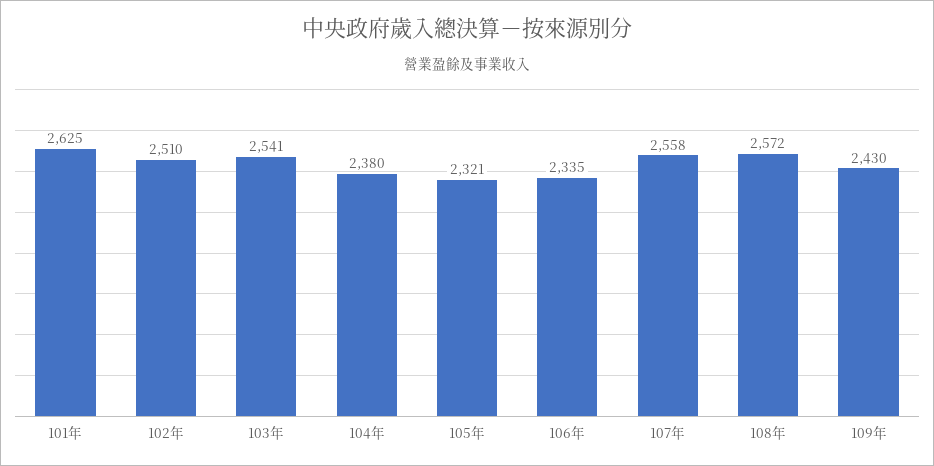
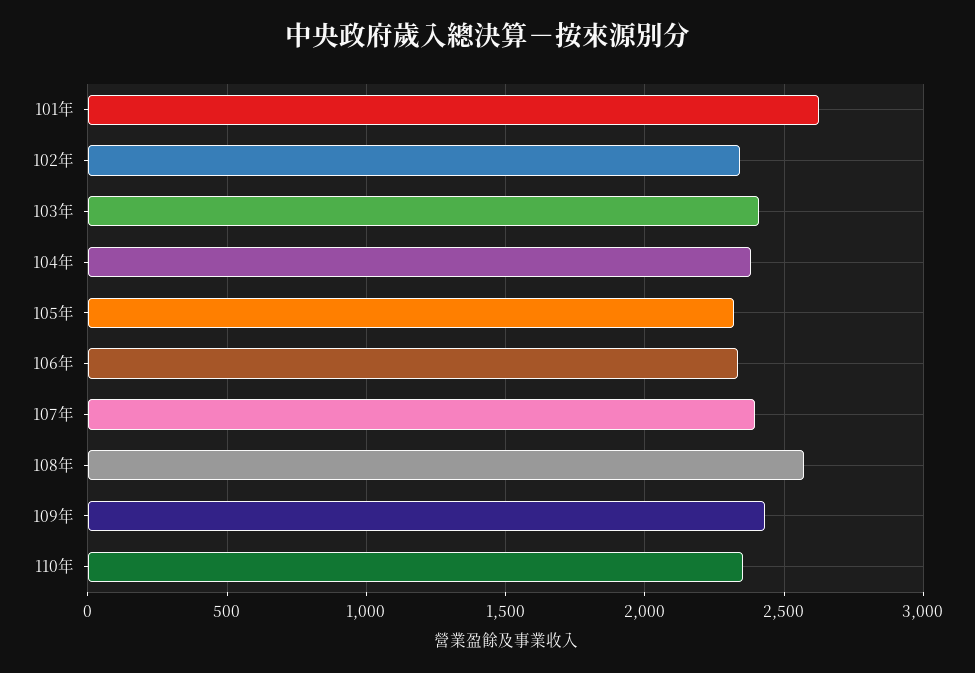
102年: 2510 -> 2350
103年: 2541 -> 2400
107年: 2558 -> 2400
110年: none -> 2350

